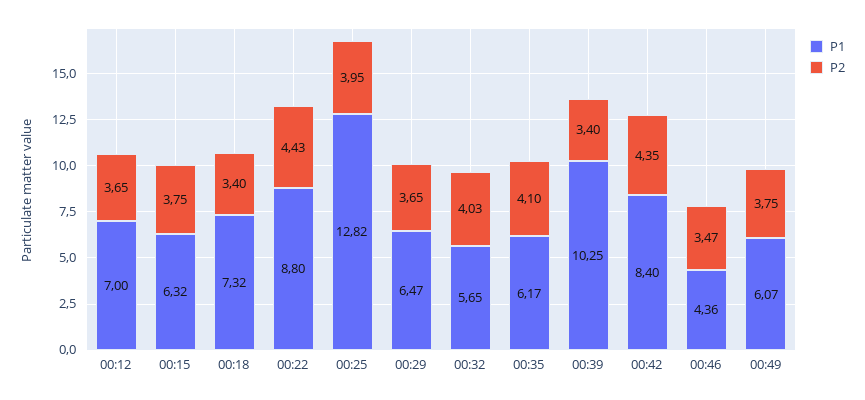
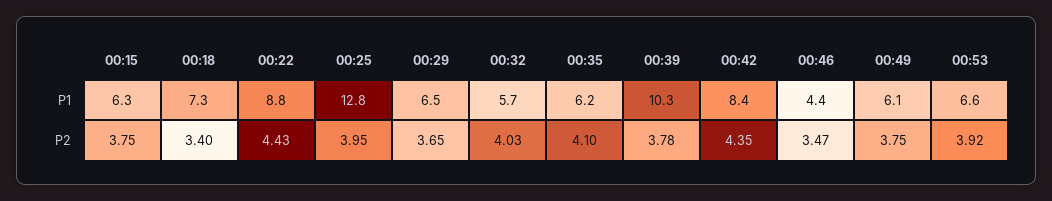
P1, 00:12: 7 -> none
P2, 00:12: 3.65 -> none
P2, 00:39: 3.4 -> 3.78
P1, 00:53: none -> 6.6
P2, 00:53: none -> 3.92

